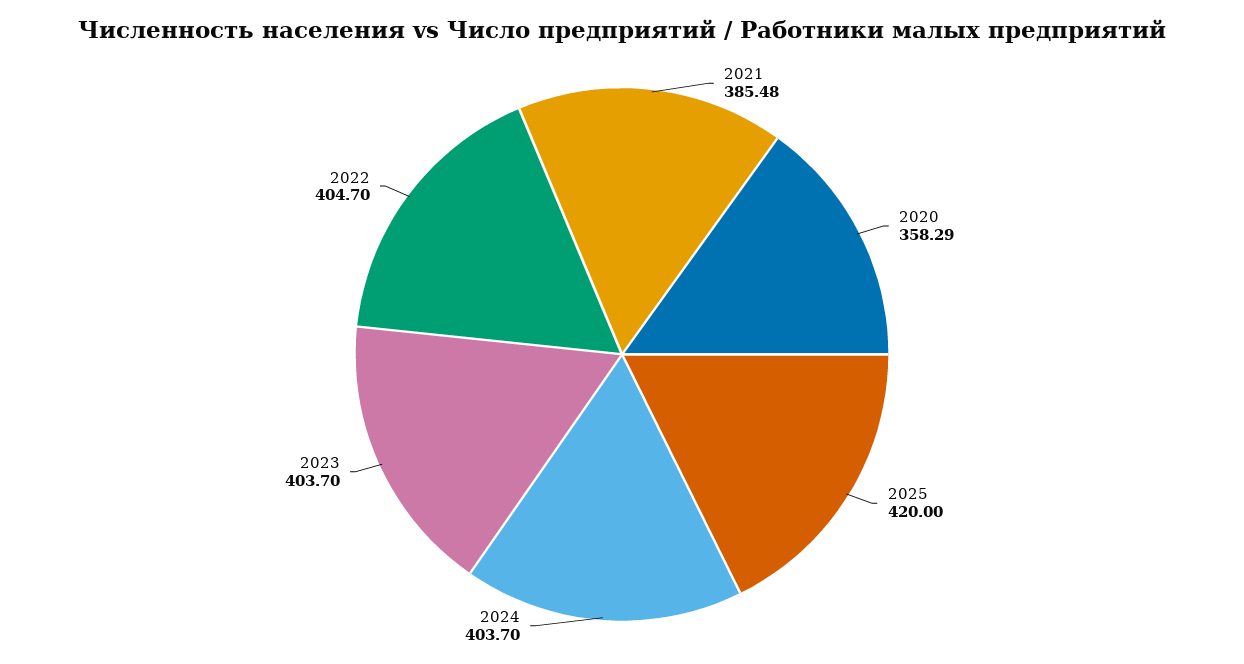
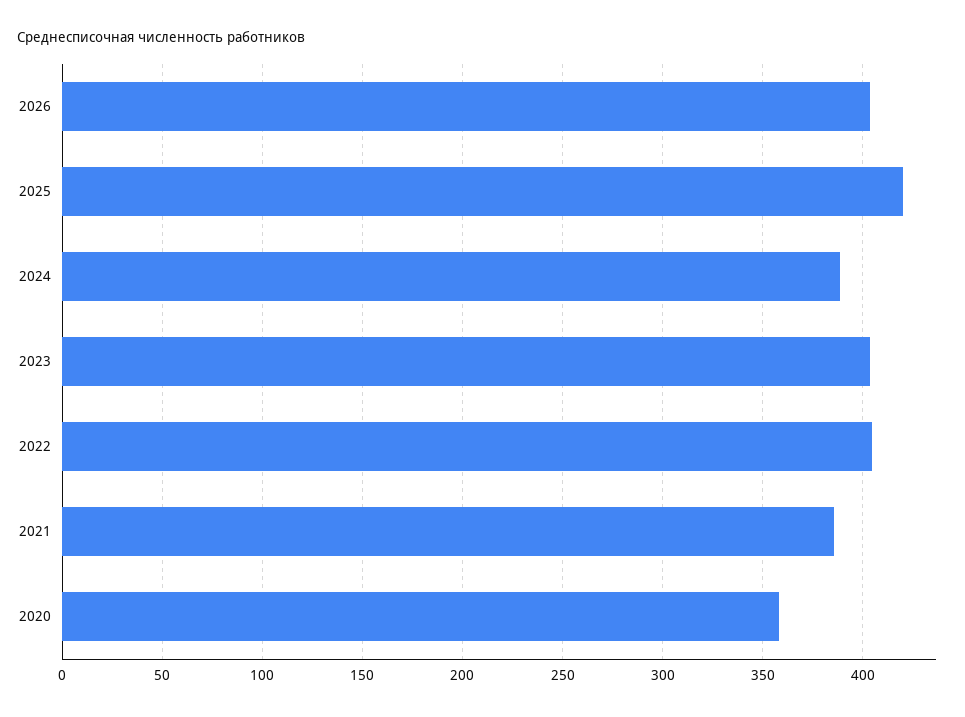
2024: 403.7 -> 390
2026: none -> 405

